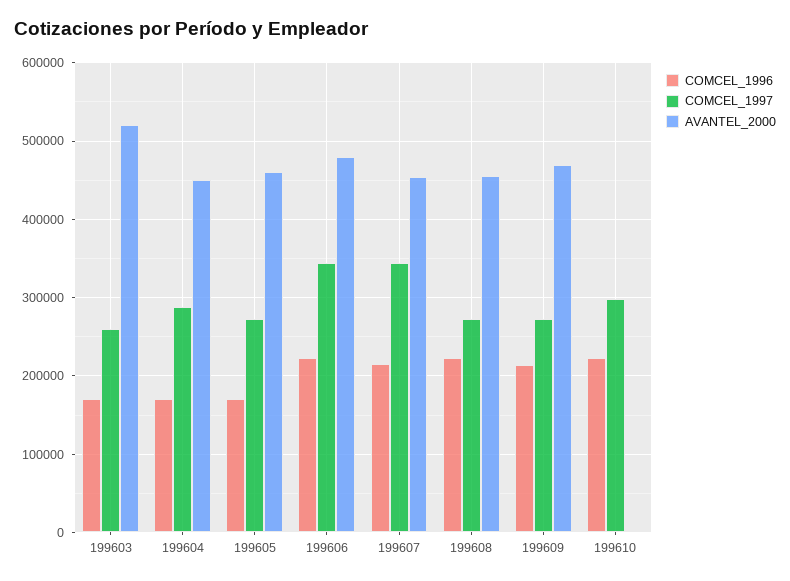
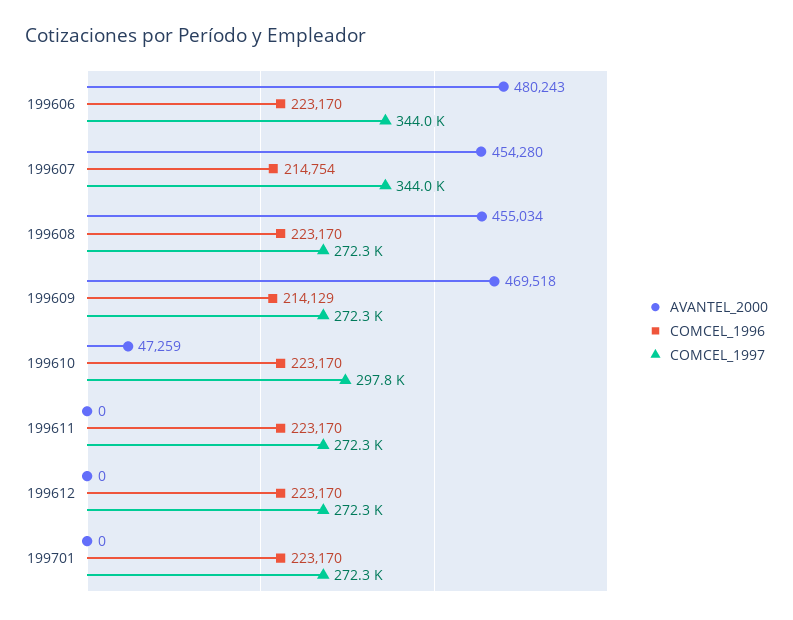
COMCEL_1996, 199603: 170000 -> none
COMCEL_1997, 199603: 260000 -> none
AVANTEL_2000, 199603: 520000 -> none
COMCEL_1996, 199604: 170000 -> none
COMCEL_1997, 199604: 290000 -> none
AVANTEL_2000, 199604: 450000 -> none
COMCEL_1996, 199605: 170000 -> none
COMCEL_1997, 199605: 270000 -> none
AVANTEL_2000, 199605: 460000 -> none
AVANTEL_2000, 199610: 0 -> 47259
AVANTEL_2000, 199611: none -> 0
COMCEL_1996, 199611: none -> 223170
COMCEL_1997, 199611: none -> 272300
AVANTEL_2000, 199612: none -> 0
COMCEL_1996, 199612: none -> 223170
COMCEL_1997, 199612: none -> 272300
AVANTEL_2000, 199701: none -> 0
COMCEL_1996, 199701: none -> 223170
COMCEL_1997, 199701: none -> 272300

